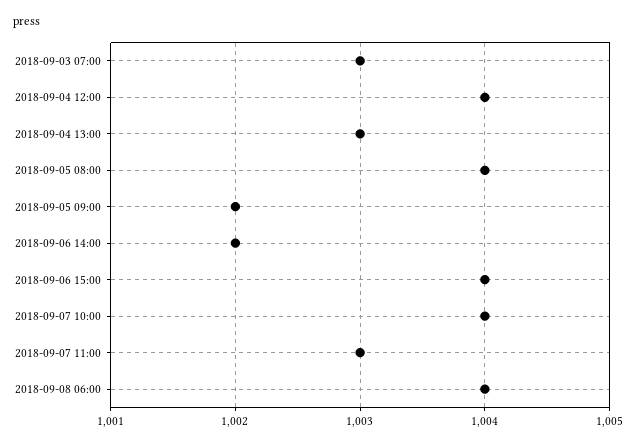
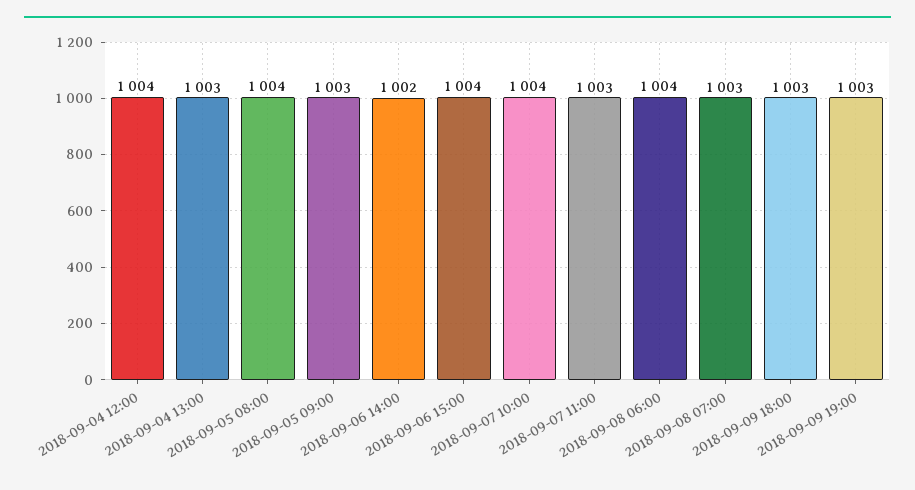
2018-09-03 07:00: 1003 -> none
2018-09-05 09:00: 1002 -> 1003
2018-09-08 07:00: none -> 1003
2018-09-09 18:00: none -> 1003
2018-09-09 19:00: none -> 1003

